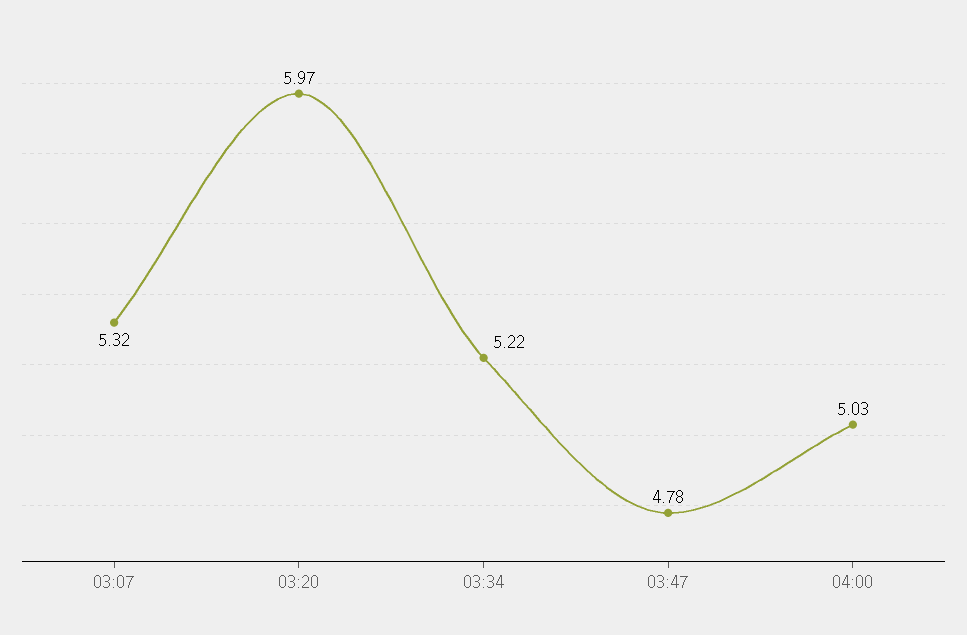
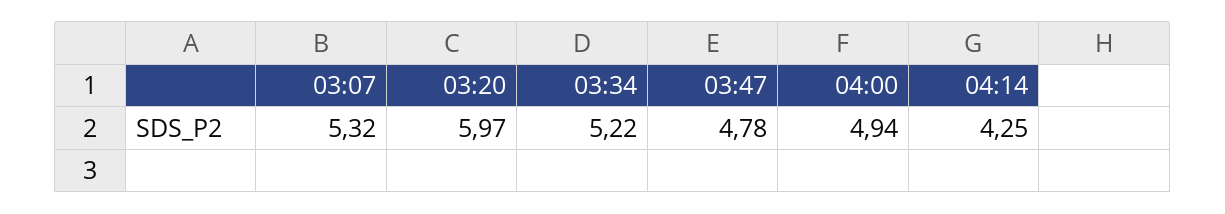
04:00: 5.03 -> 4.94
04:14: none -> 4.25

